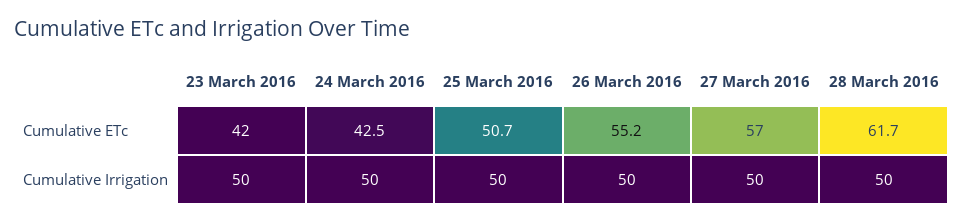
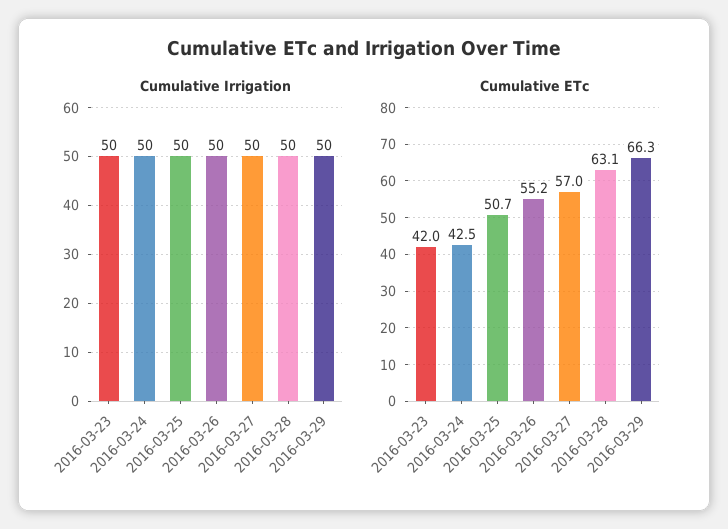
Cumulative ETc, 28 March 2016: 61.7 -> 63.1
Cumulative Irrigation, 2016-03-29: none -> 50
Cumulative ETc, 2016-03-29: none -> 66.3

